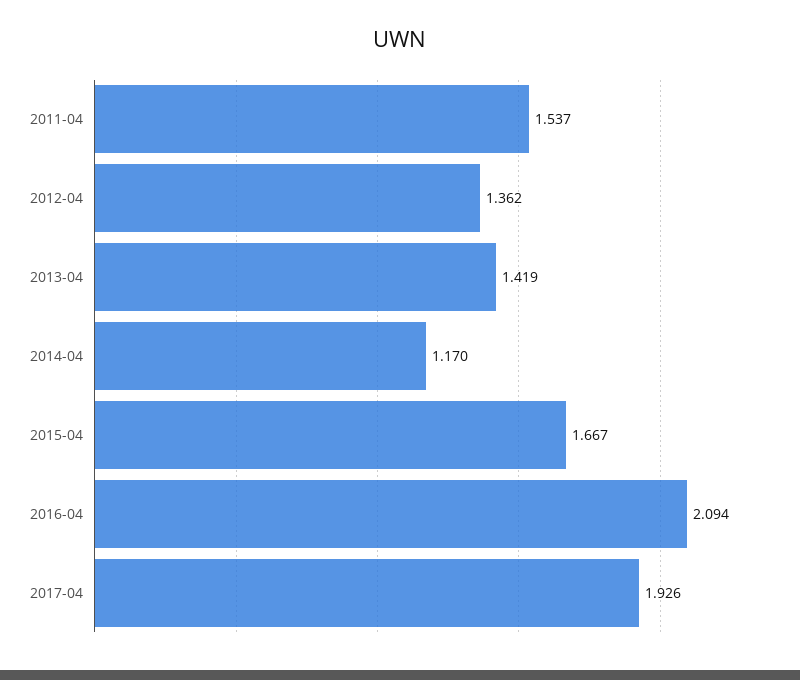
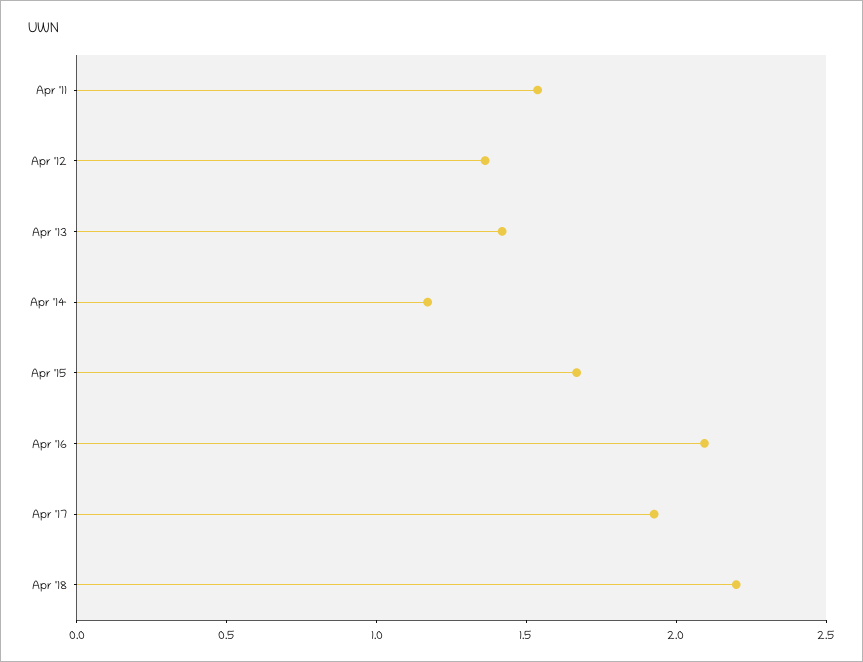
Apr '18: none -> 2.2

